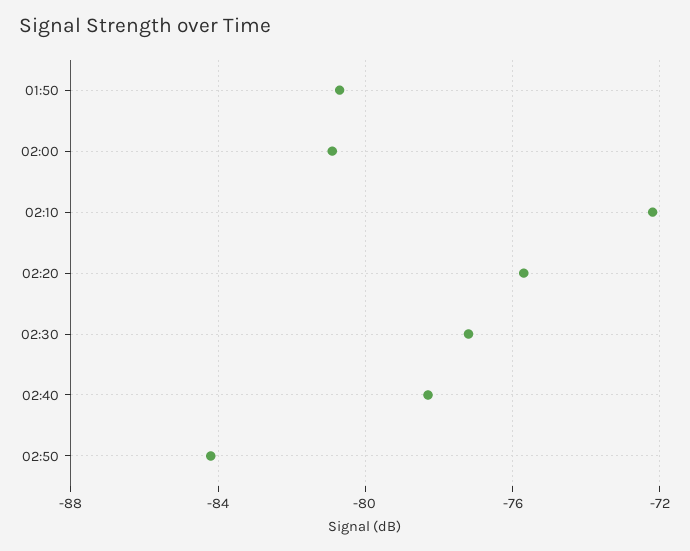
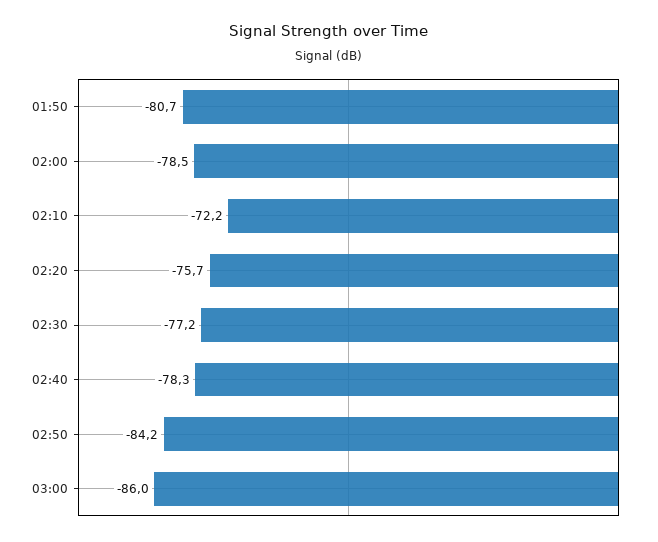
02:00: -81 -> -78.5
03:00: none -> -86

